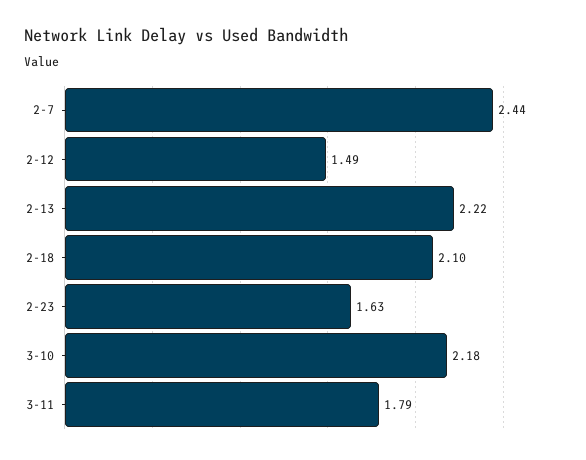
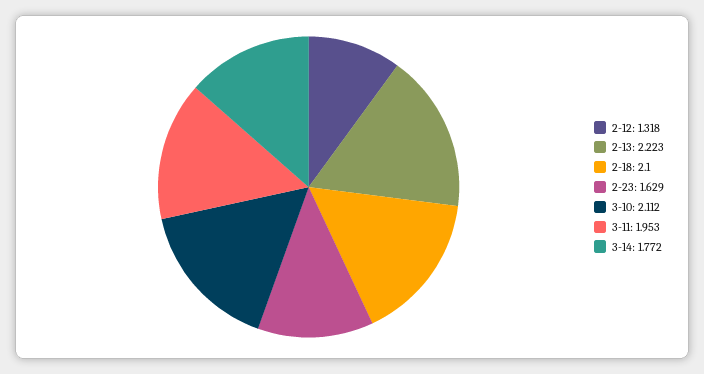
2-7: 2.44 -> none
2-12: 1.49 -> 1.318
3-10: 2.18 -> 2.112
3-11: 1.79 -> 1.953
3-14: none -> 1.772

